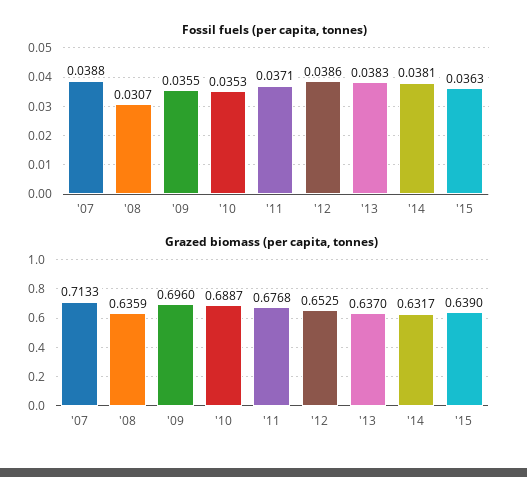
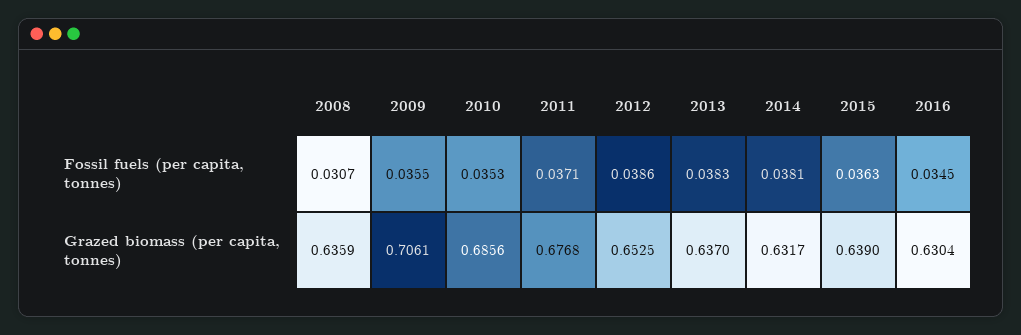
Fossil fuels (per capita, tonnes), '07: 0.0388 -> none
Grazed biomass (per capita, tonnes), '07: 0.7133 -> none
Grazed biomass (per capita, tonnes), '09: 0.696 -> 0.7061
Grazed biomass (per capita, tonnes), '10: 0.6887 -> 0.6856
Fossil fuels (per capita, tonnes), 2016: none -> 0.0345
Grazed biomass (per capita, tonnes), 2016: none -> 0.6304

